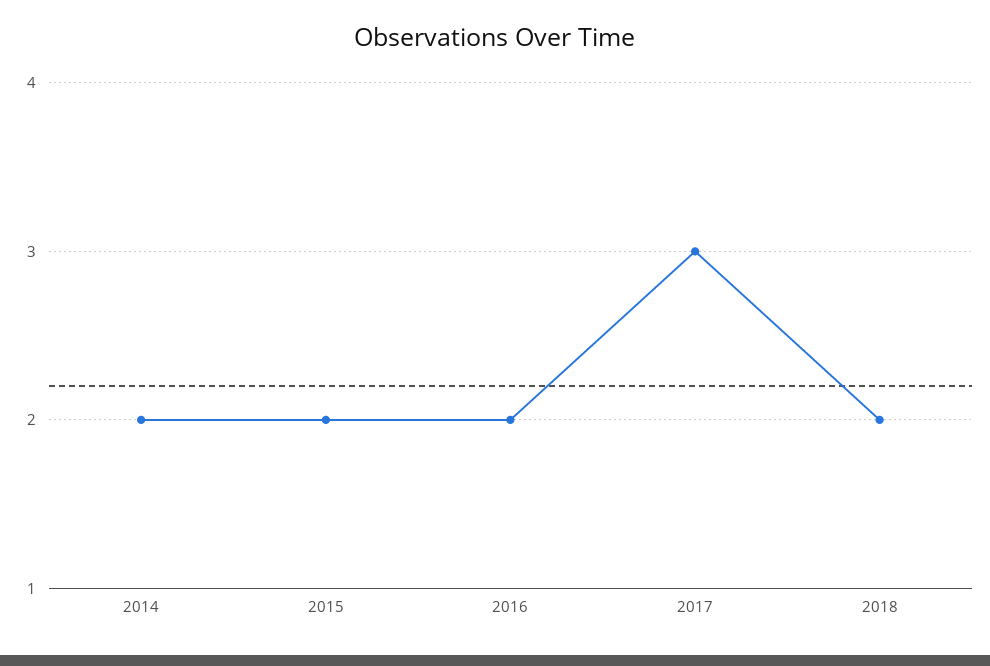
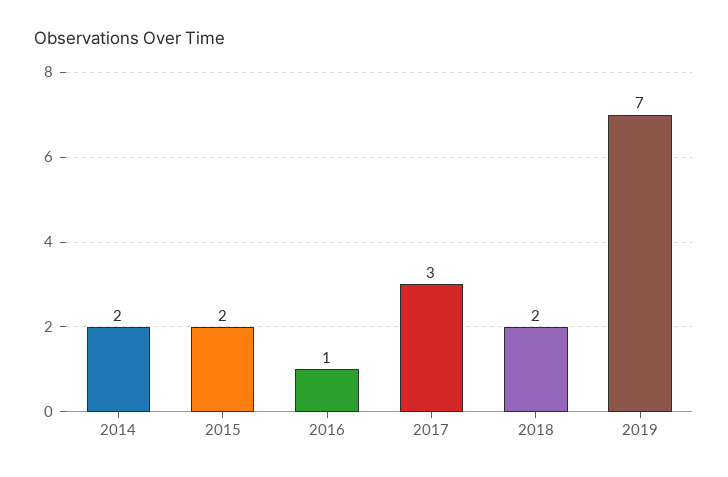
2016: 2 -> 1
2019: none -> 7

